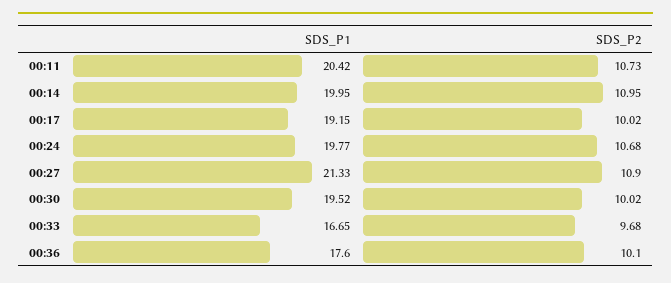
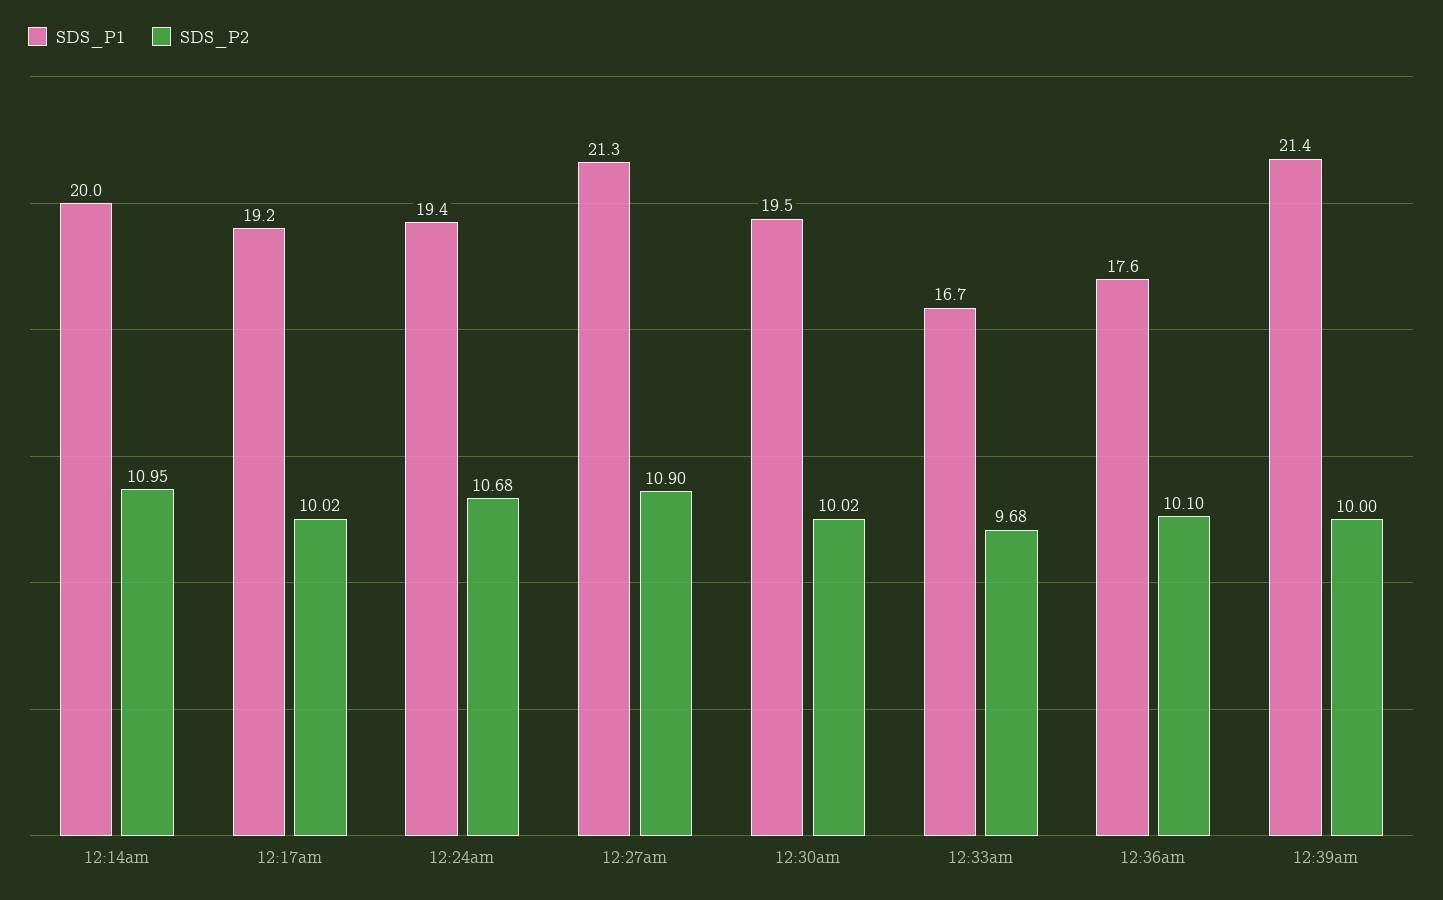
SDS_P1, 00:11: 20.42 -> none
SDS_P2, 00:11: 10.73 -> none
SDS_P1, 00:24: 19.77 -> 19.4
SDS_P1, 12:39am: none -> 21.4
SDS_P2, 12:39am: none -> 10

